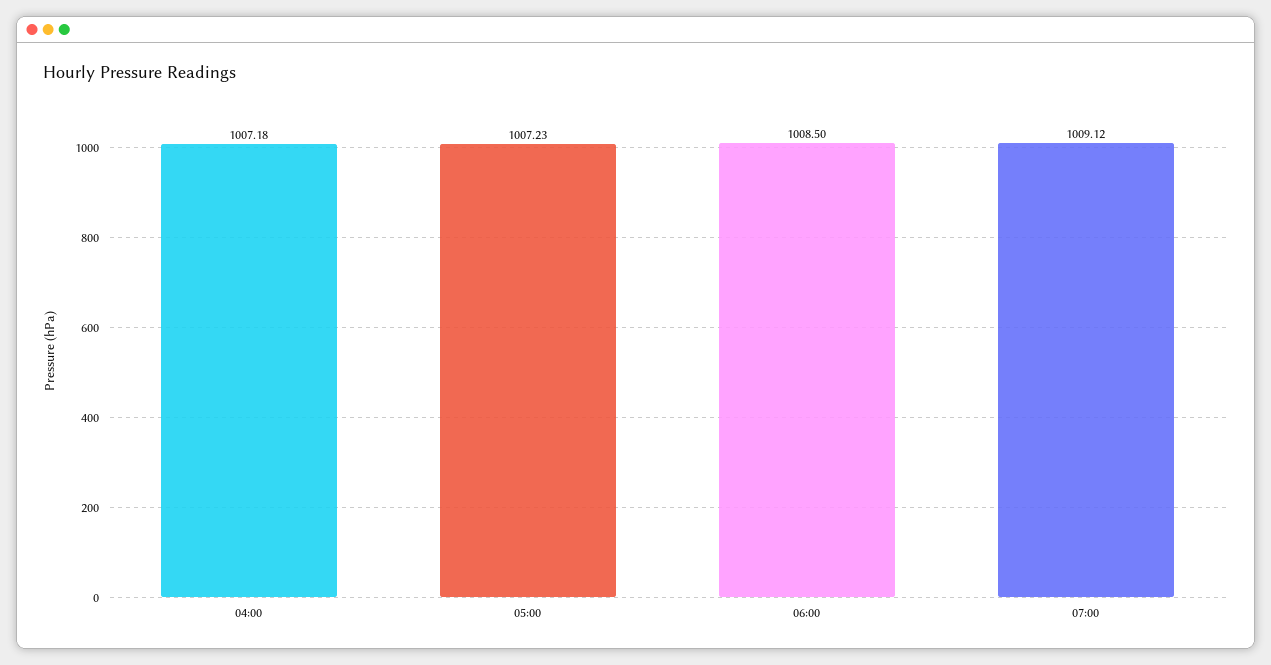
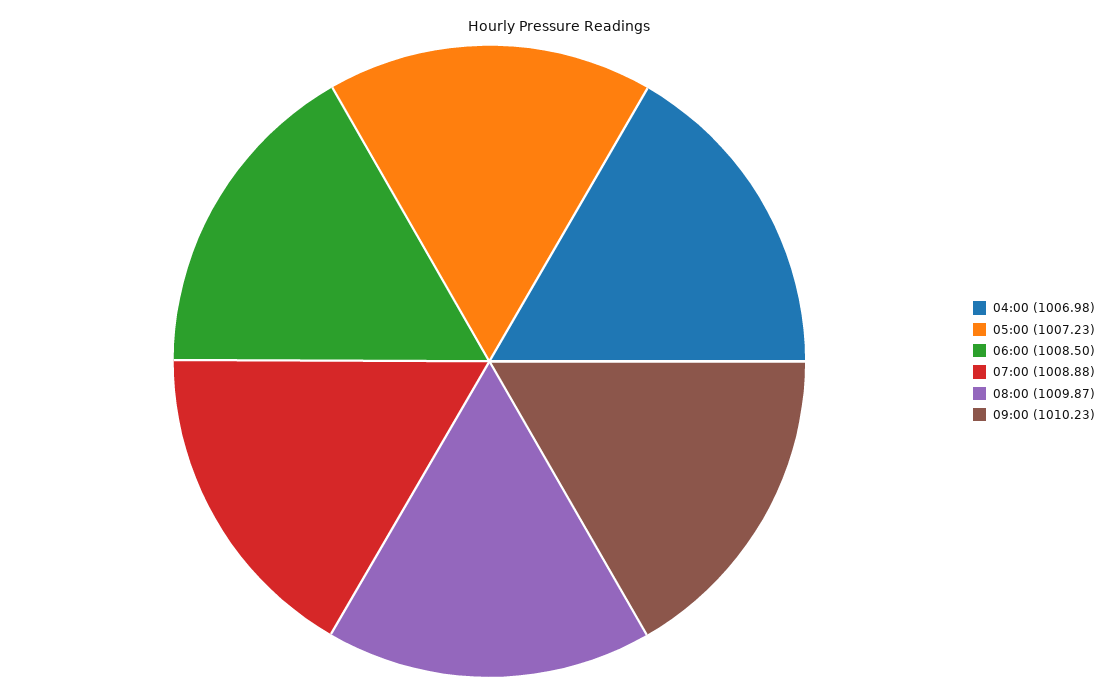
04:00: 1007.18 -> 1006.98
07:00: 1009.12 -> 1008.88
08:00: none -> 1009.87
09:00: none -> 1010.23

